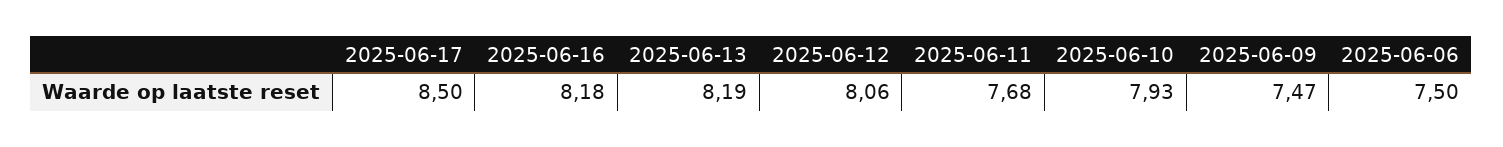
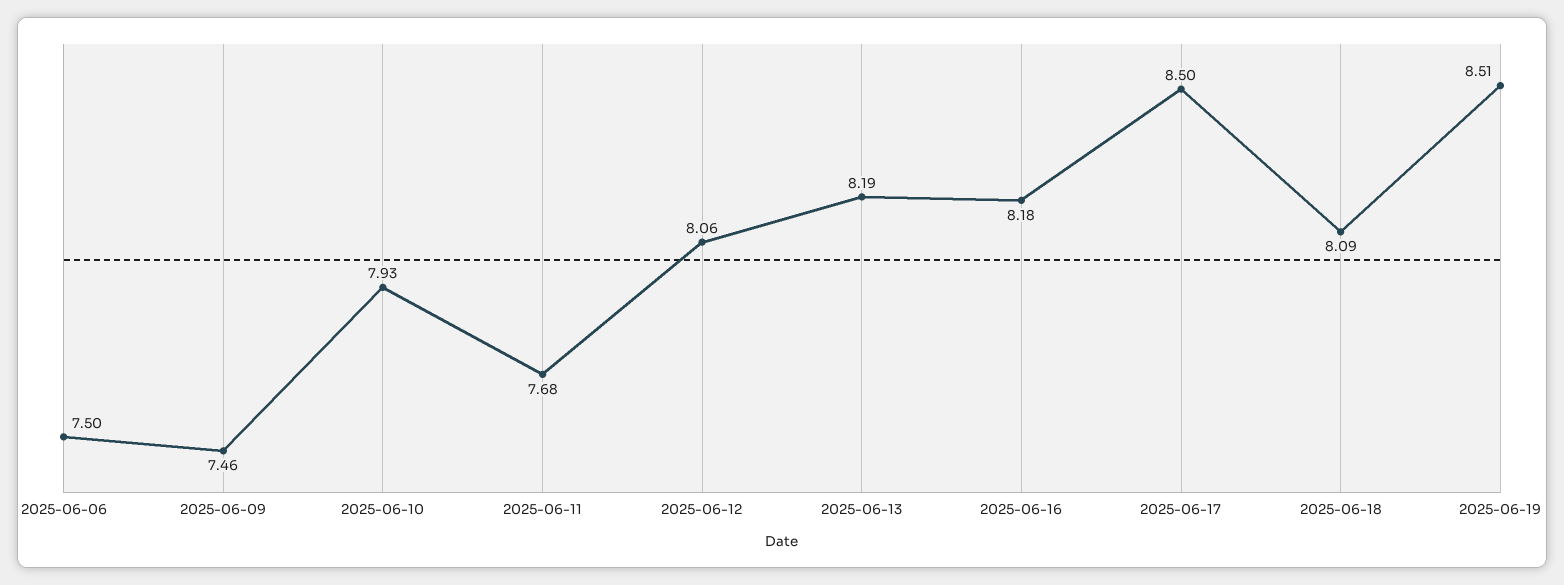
2025-06-09: 7.47 -> 7.46
2025-06-18: none -> 8.09
2025-06-19: none -> 8.51

